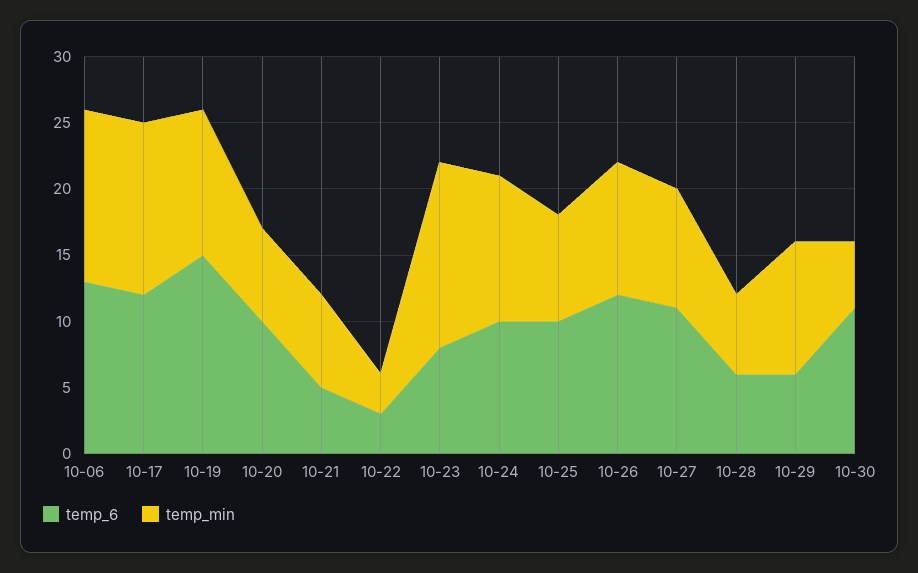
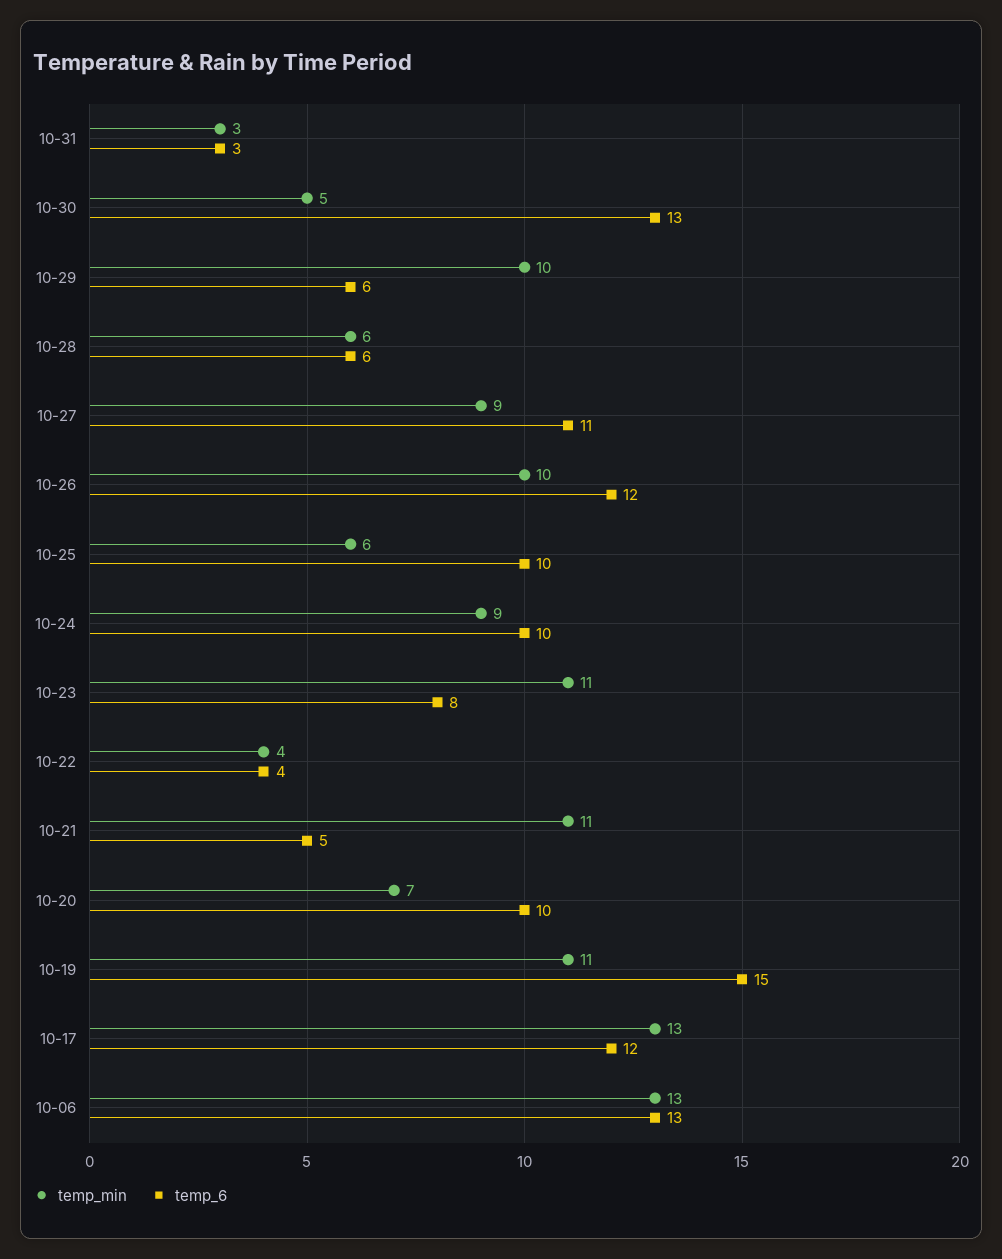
temp_min, 10-21: 7 -> 11
temp_6, 10-22: 3 -> 4
temp_min, 10-22: 3 -> 4
temp_min, 10-23: 14 -> 11
temp_min, 10-24: 11 -> 9
temp_min, 10-25: 8 -> 6
temp_6, 10-30: 11 -> 13
temp_min, 10-31: none -> 3
temp_6, 10-31: none -> 3

